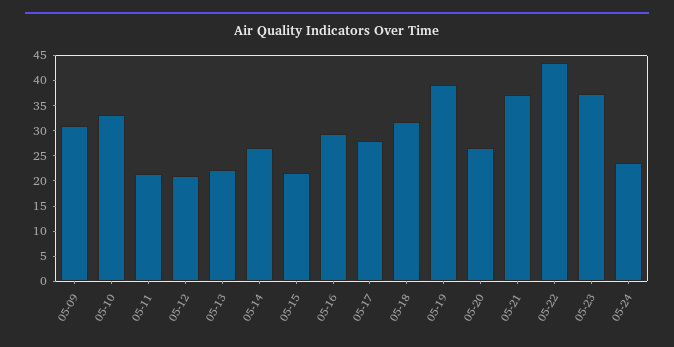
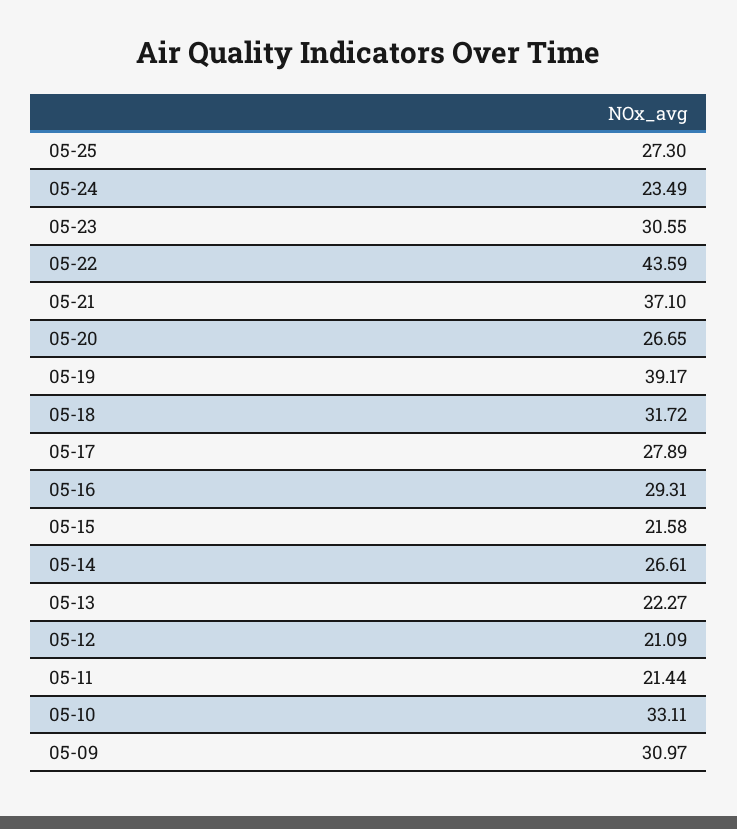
05-23: 37.5 -> 30.55
05-25: none -> 27.3

